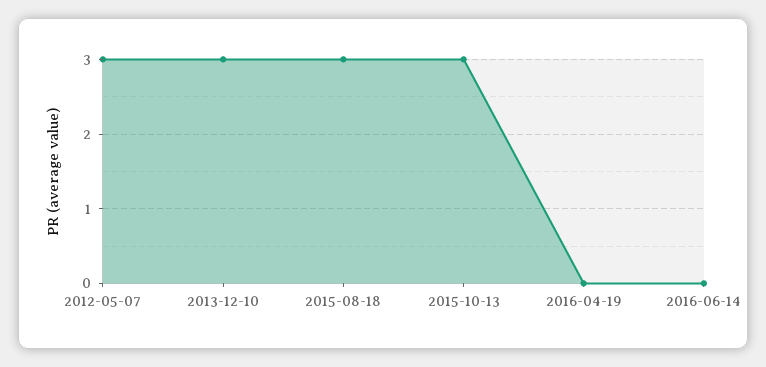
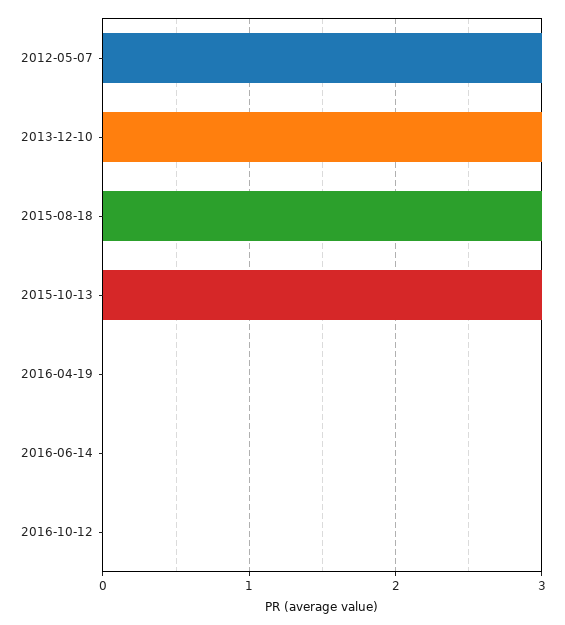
2016-10-12: none -> 0

